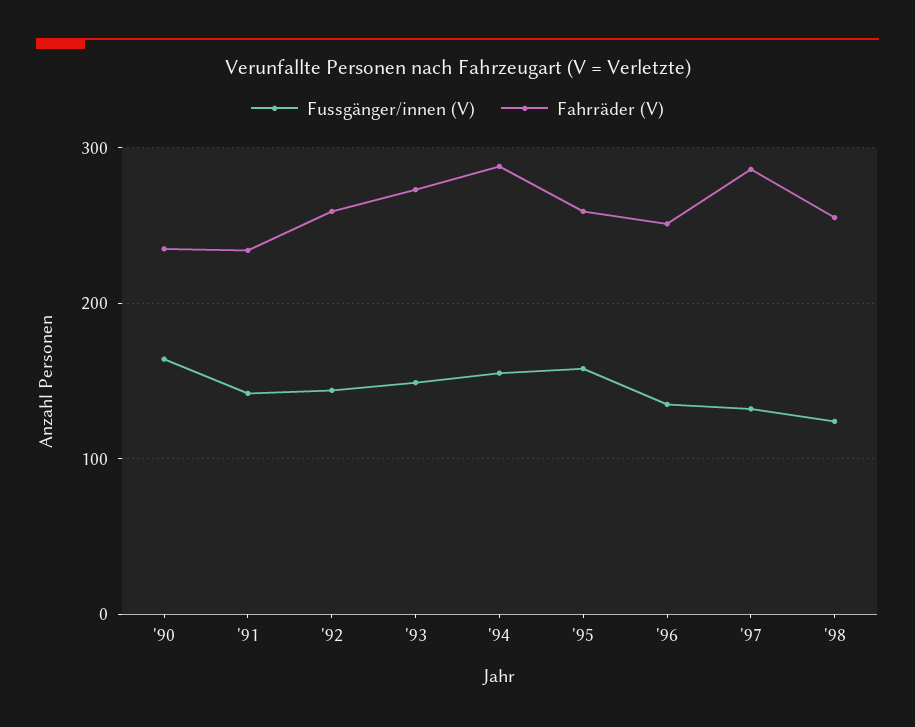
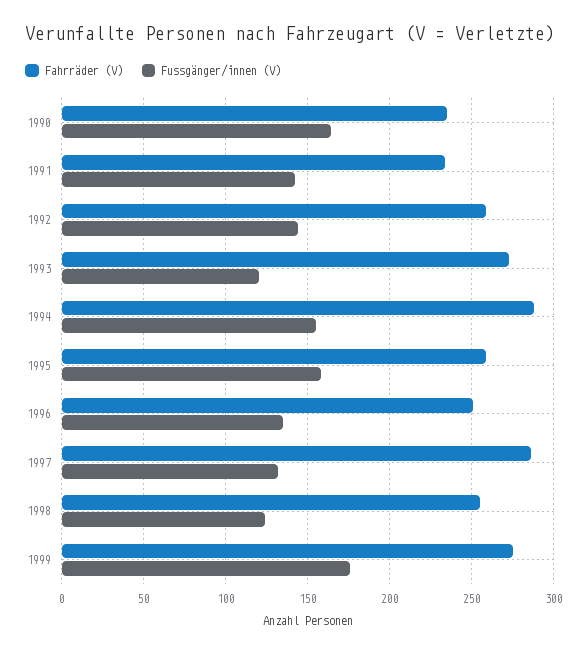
Fussgänger/innen (V), '93: 150 -> 120
Fahrräder (V), 1999: none -> 275
Fussgänger/innen (V), 1999: none -> 175

